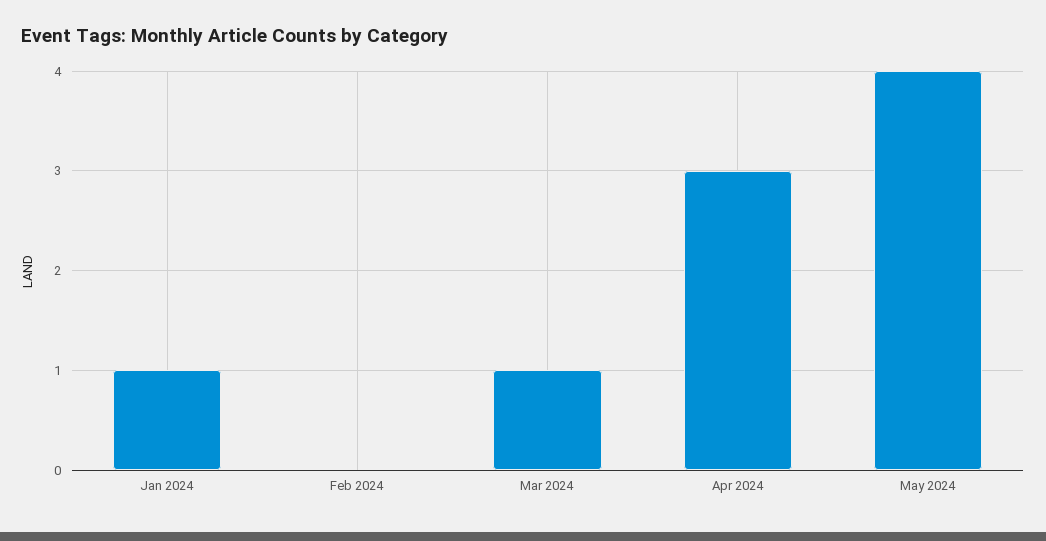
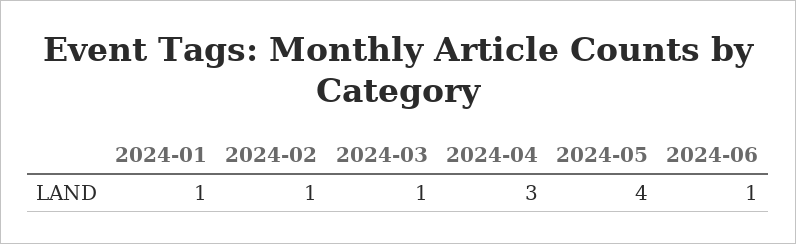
Feb 2024: 0 -> 1
2024-06: none -> 1

